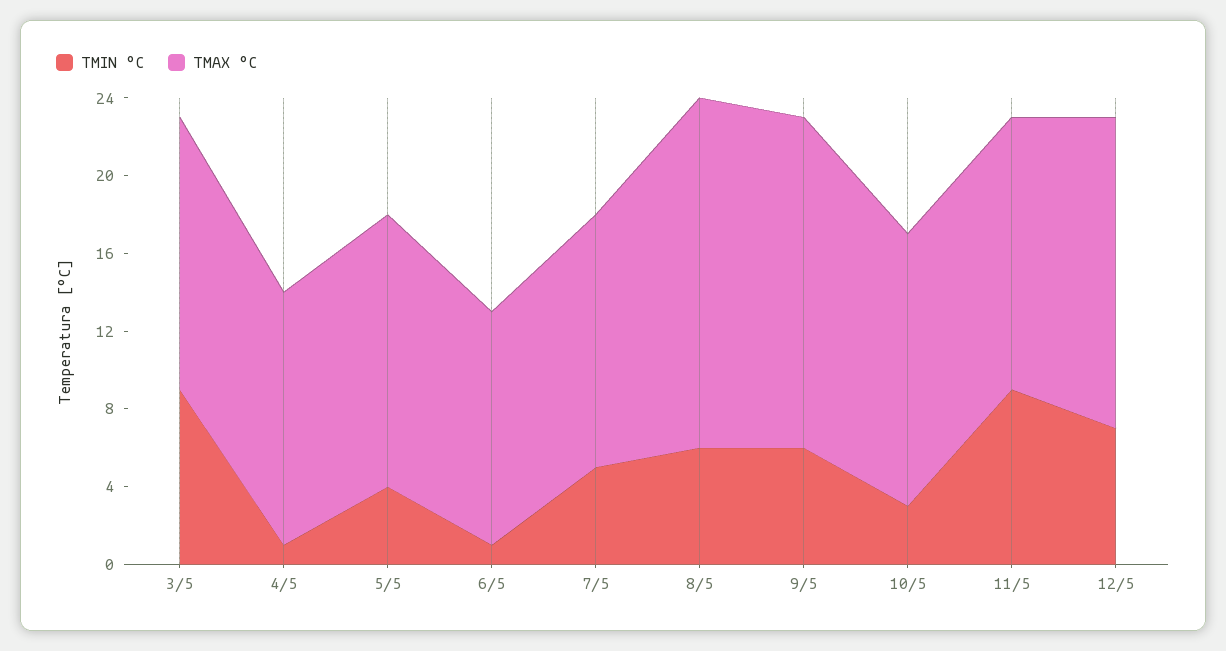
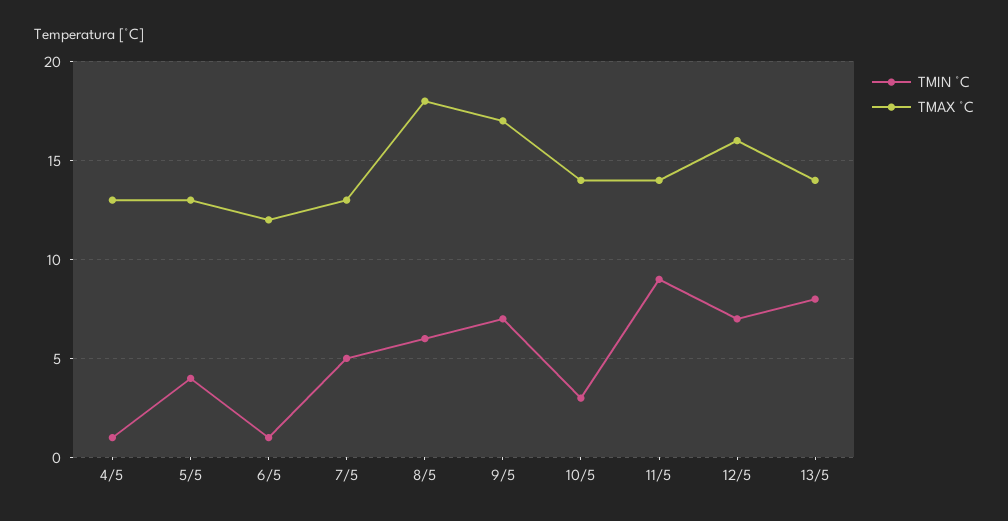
TMIN °C, 3/5: 9 -> none
TMAX °C, 3/5: 14 -> none
TMAX °C, 5/5: 14 -> 13
TMIN °C, 9/5: 6 -> 7
TMIN °C, 13/5: none -> 8
TMAX °C, 13/5: none -> 14

